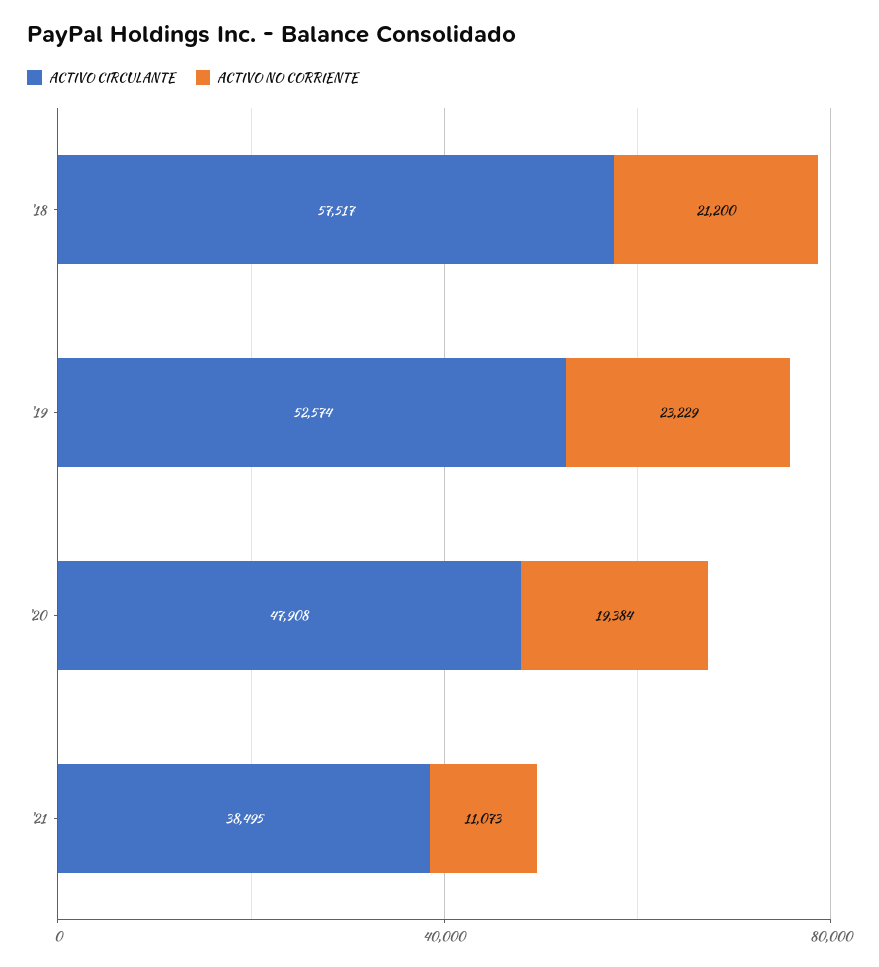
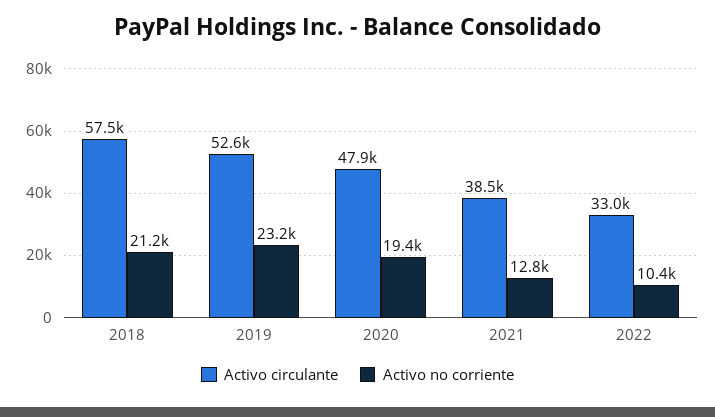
ACTIVO NO CORRIENTE, '21: 11073 -> 12800
ACTIVO CIRCULANTE, 2022: none -> 33000
ACTIVO NO CORRIENTE, 2022: none -> 10400

